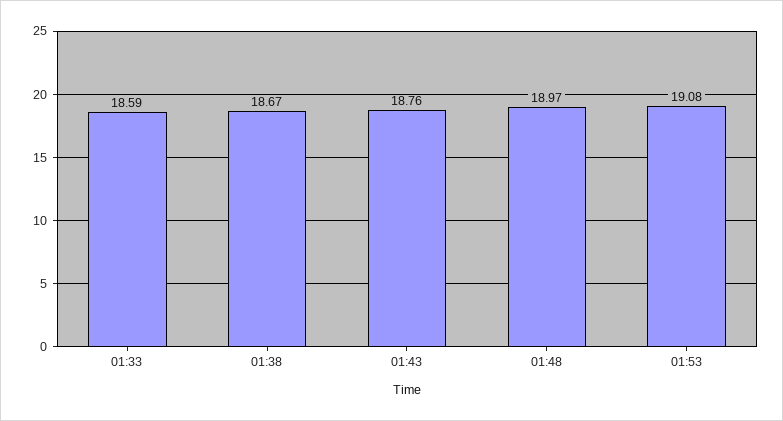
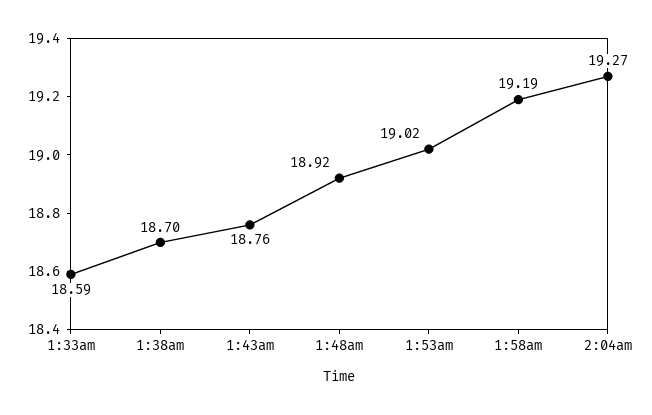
01:38: 18.67 -> 18.7
01:48: 18.97 -> 18.92
01:53: 19.08 -> 19.02
1:58am: none -> 19.19
2:04am: none -> 19.27

